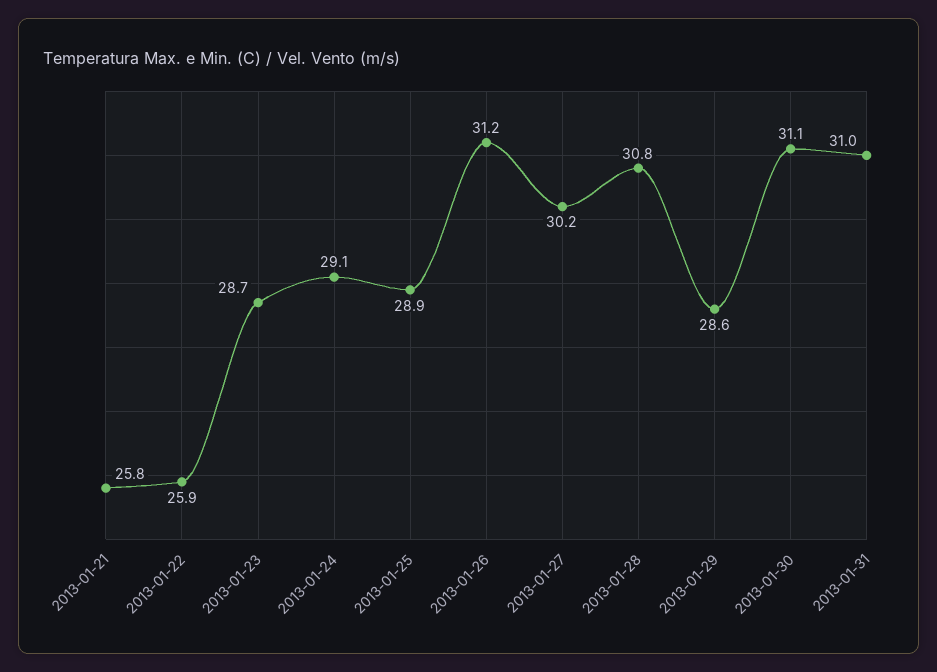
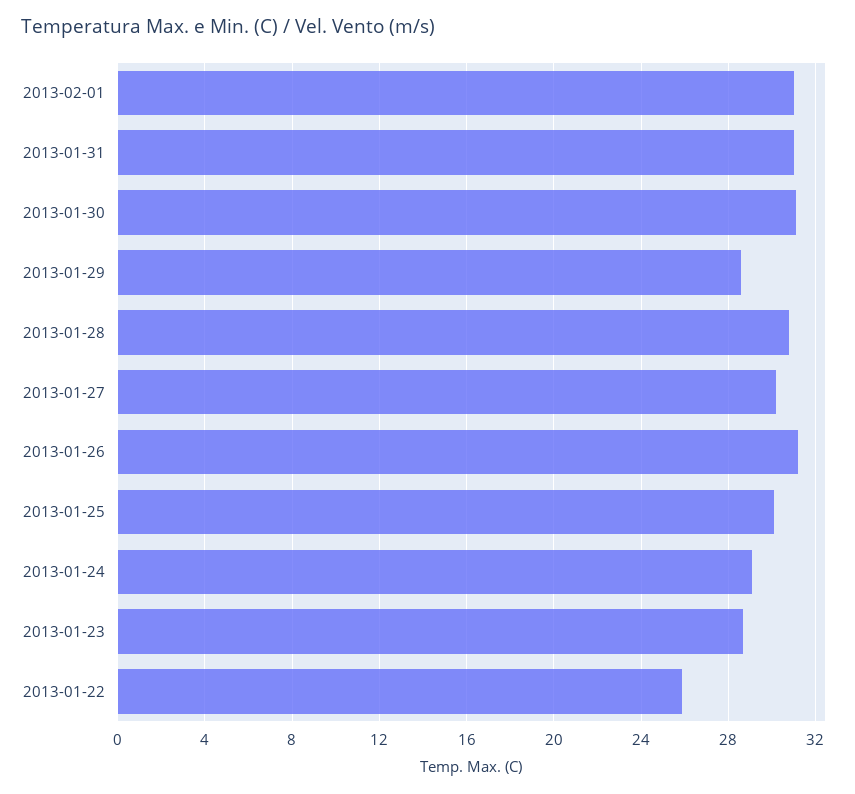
2013-01-21: 25.8 -> none
2013-01-25: 28.9 -> 30
2013-02-01: none -> 31

